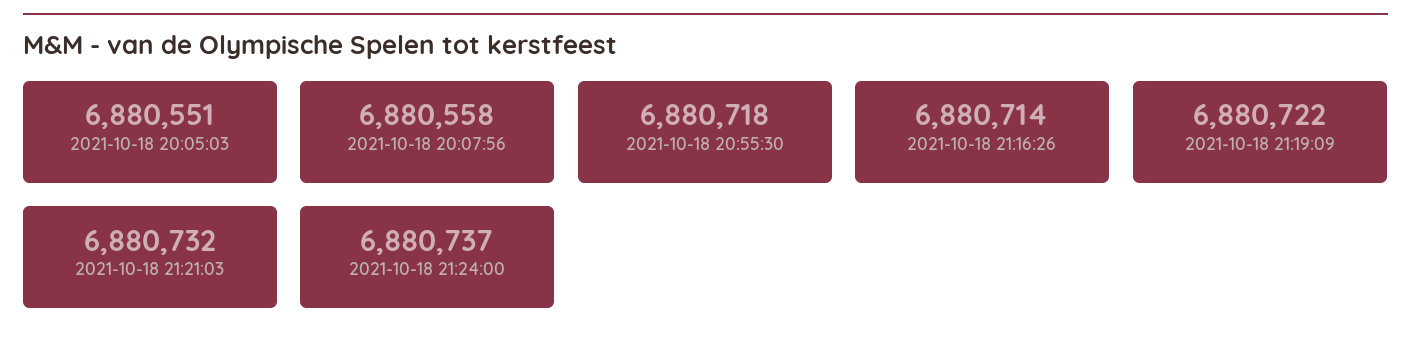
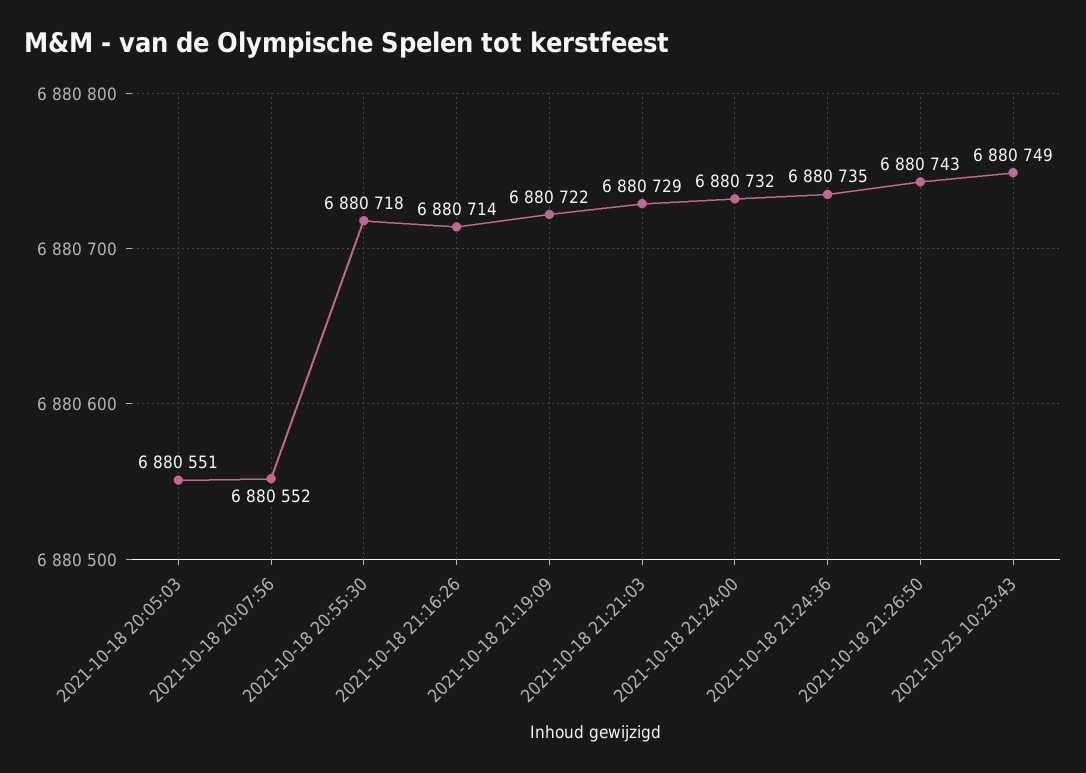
2021-10-18 20:07:56: 6880558 -> 6880552
2021-10-18 21:21:03: 6880732 -> 6880729
2021-10-18 21:24:00: 6880737 -> 6880732
2021-10-18 21:24:36: none -> 6880735
2021-10-18 21:26:50: none -> 6880743
2021-10-25 10:23:43: none -> 6880749

